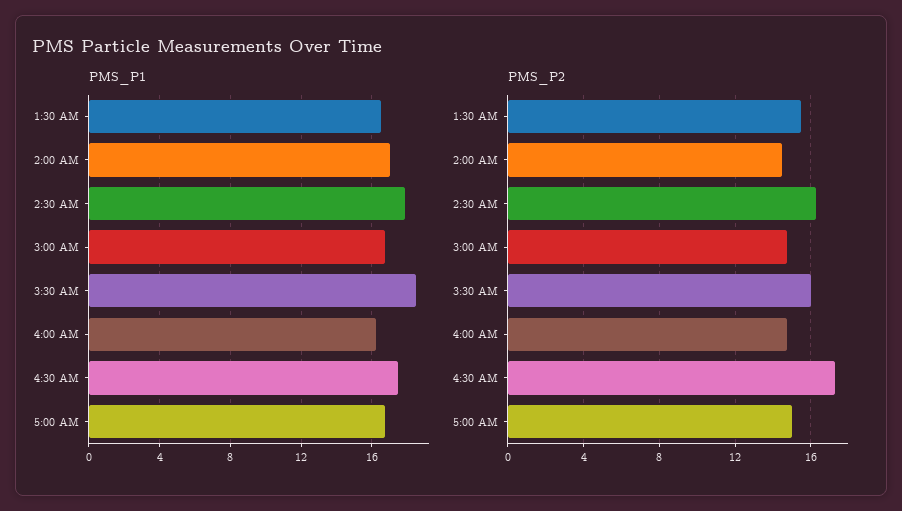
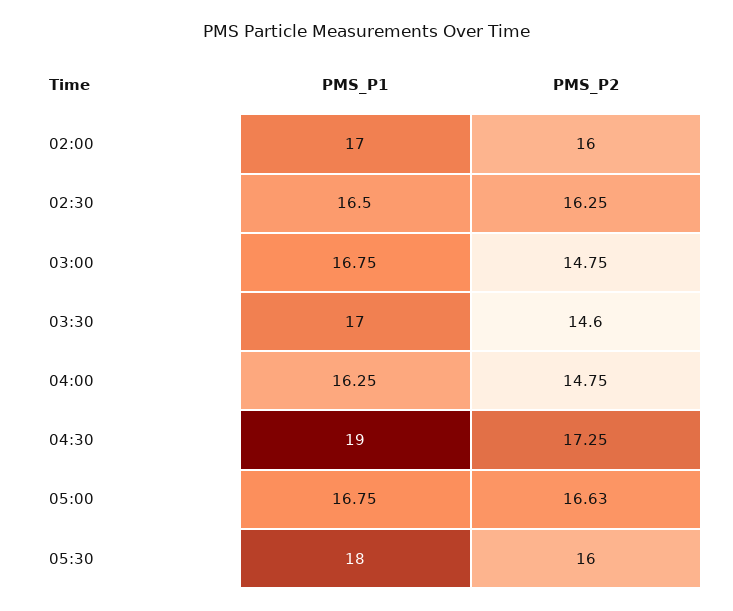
PMS_P1, 1:30 AM: 16.5 -> none
PMS_P1, 2:30 AM: 18 -> 16.5
PMS_P1, 3:30 AM: 18.5 -> 17
PMS_P1, 4:30 AM: 17.5 -> 19
PMS_P2, 1:30 AM: 15.5 -> none
PMS_P2, 2:00 AM: 14.5 -> 16
PMS_P2, 3:30 AM: 16 -> 14.6
PMS_P2, 5:00 AM: 15 -> 16.63
PMS_P1, 05:30: none -> 18
PMS_P2, 05:30: none -> 16

